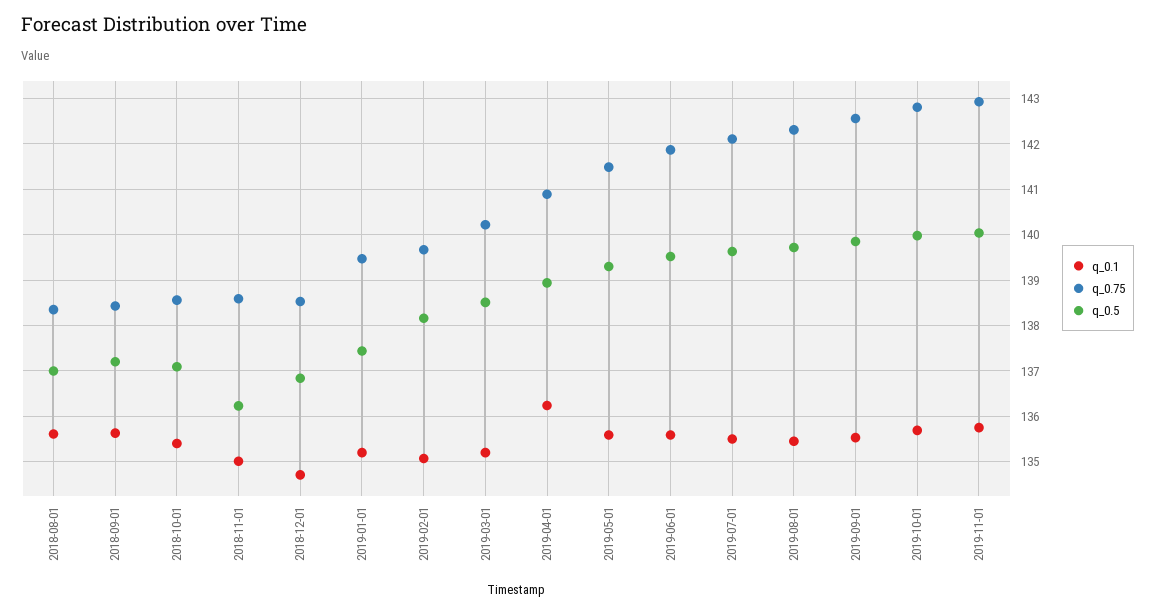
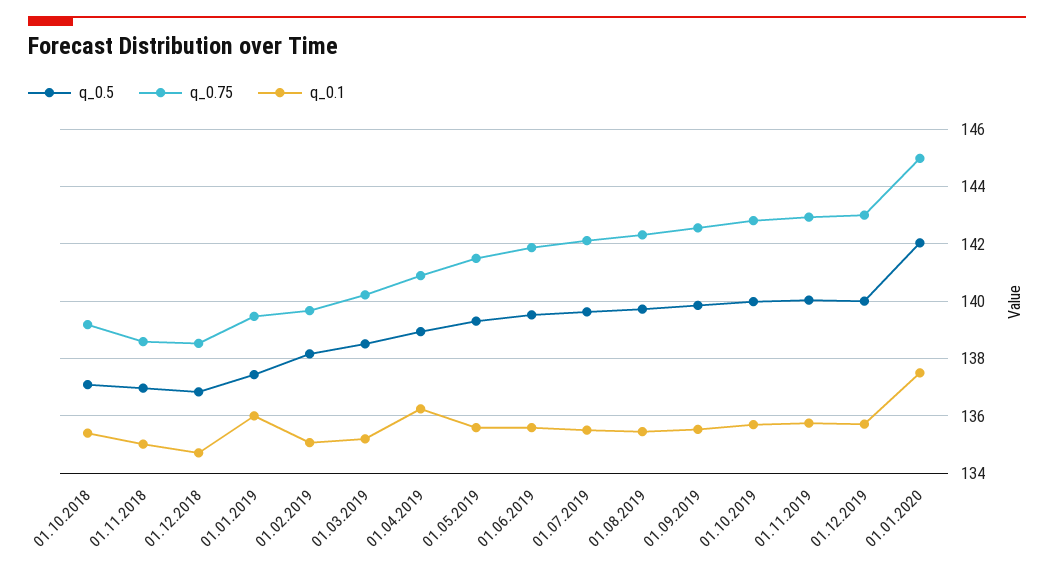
q_0.1, 2018-08-01: 135.6 -> none
q_0.75, 2018-08-01: 138.4 -> none
q_0.5, 2018-08-01: 137 -> none
q_0.1, 2018-09-01: 135.6 -> none
q_0.75, 2018-09-01: 138.4 -> none
q_0.5, 2018-09-01: 137.2 -> none
q_0.75, 2018-10-01: 138.6 -> 139.25
q_0.5, 2018-11-01: 136.2 -> 137
q_0.1, 2019-01-01: 135.2 -> 136
q_0.5, 01.12.2019: none -> 140
q_0.75, 01.12.2019: none -> 143
q_0.1, 01.12.2019: none -> 135.75
q_0.5, 01.01.2020: none -> 142
q_0.75, 01.01.2020: none -> 145
q_0.1, 01.01.2020: none -> 137.5

